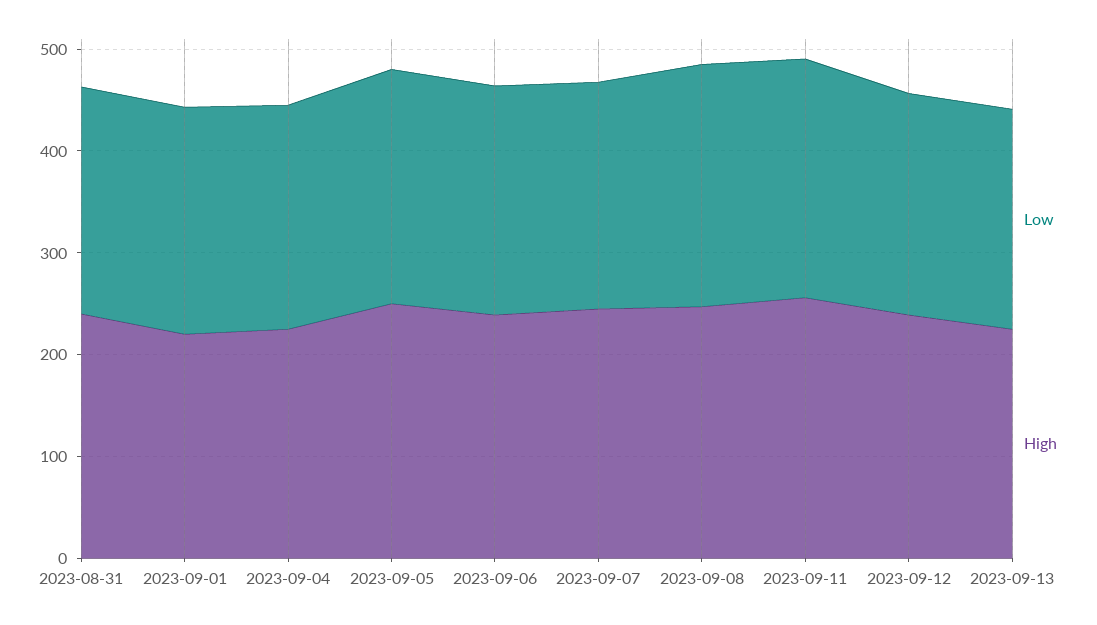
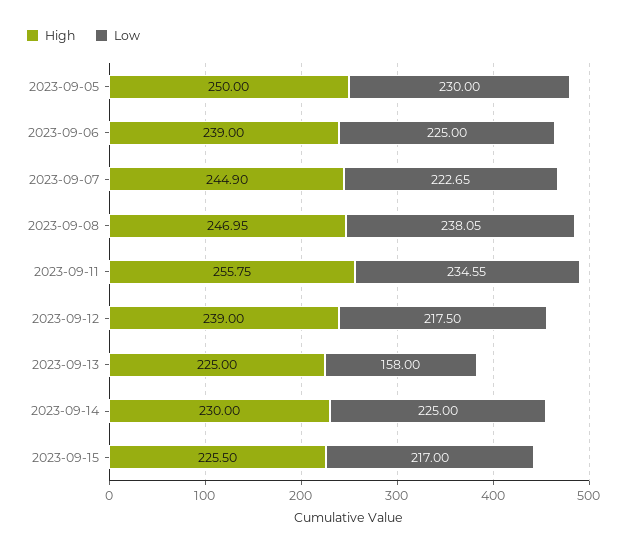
Low, 2023-08-31: 220 -> none
High, 2023-08-31: 240 -> none
Low, 2023-09-01: 220 -> none
High, 2023-09-01: 220 -> none
Low, 2023-09-04: 220 -> none
High, 2023-09-04: 220 -> none
Low, 2023-09-13: 220 -> 158
High, 2023-09-14: none -> 230
Low, 2023-09-14: none -> 225
High, 2023-09-15: none -> 225.5
Low, 2023-09-15: none -> 217

